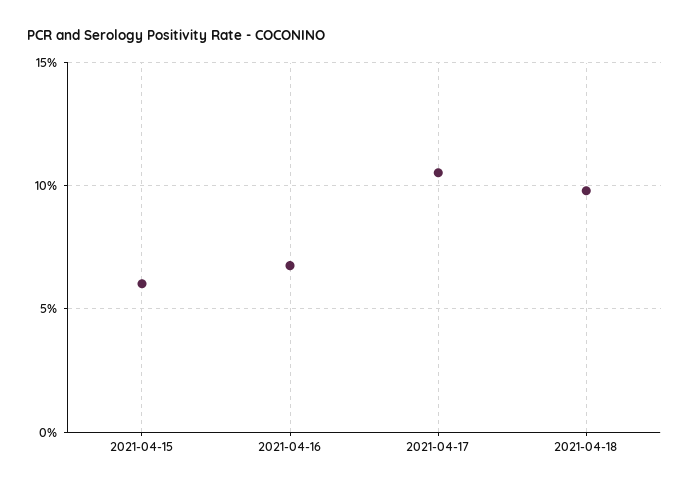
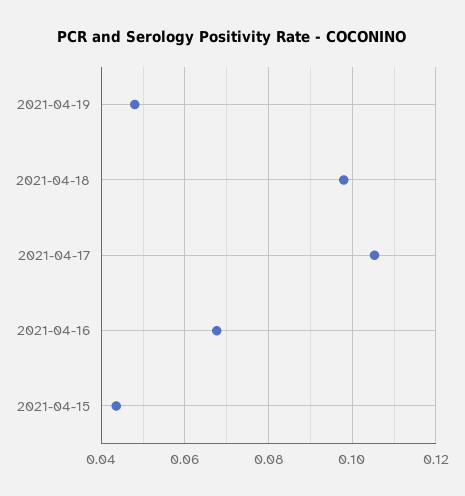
2021-04-15: 0.06 -> 0.044
2021-04-19: none -> 0.048

